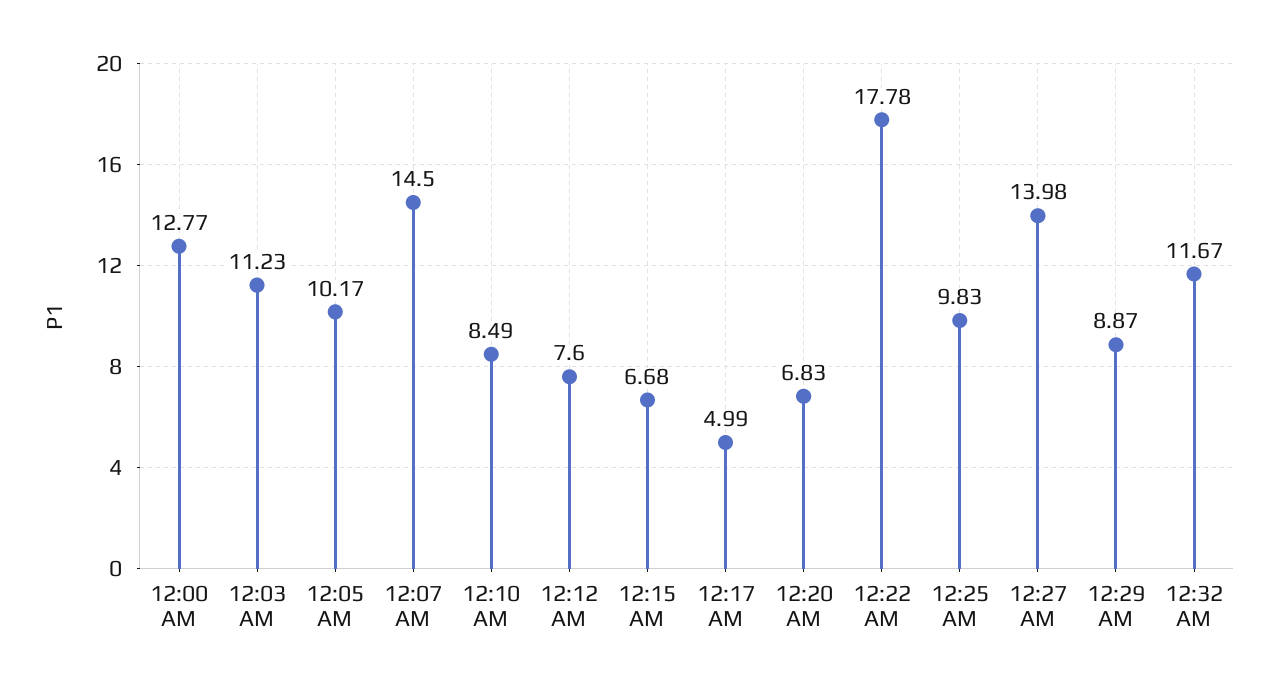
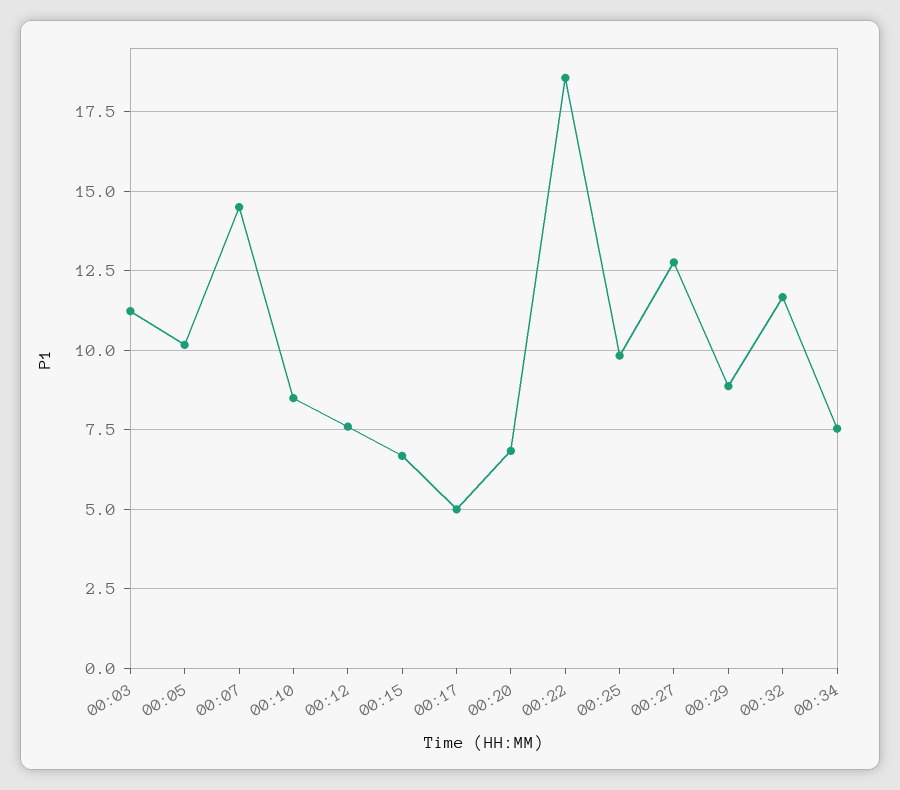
12:00 AM: 12.77 -> none
12:22 AM: 17.78 -> 18.5
12:27 AM: 13.98 -> 12.75
00:34: none -> 7.5

